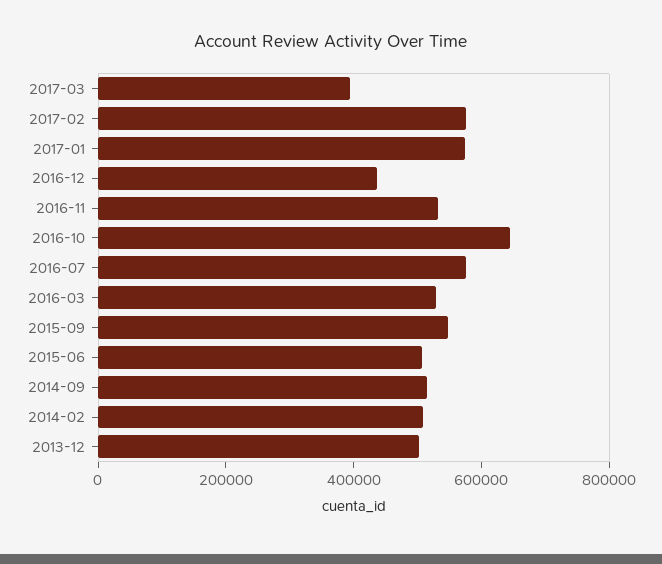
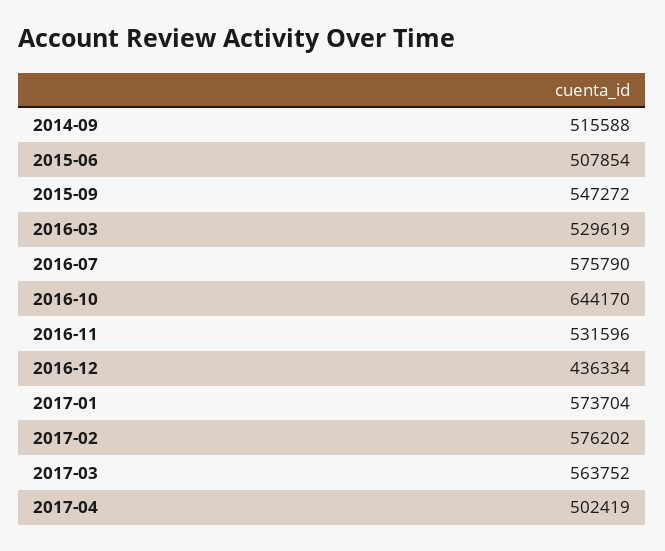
2017-03: 400000 -> 563752
2014-02: 500000 -> none
2013-12: 500000 -> none
2017-04: none -> 502419

